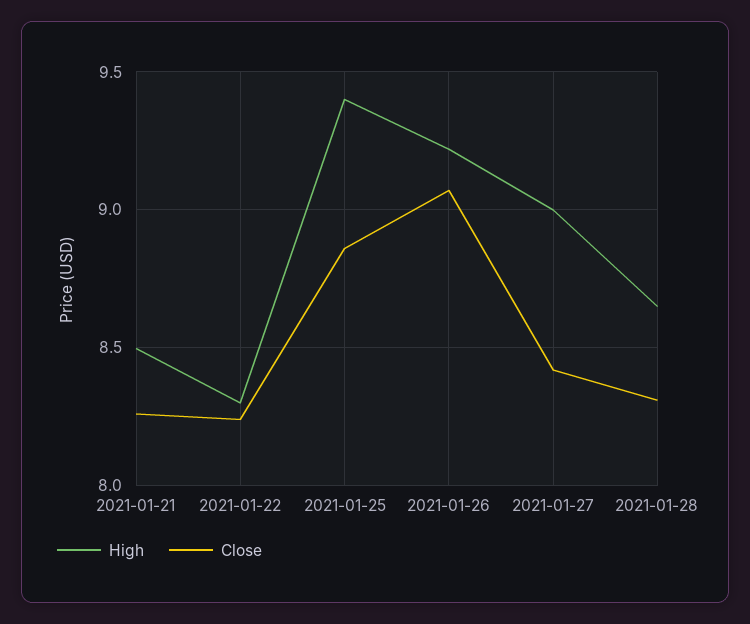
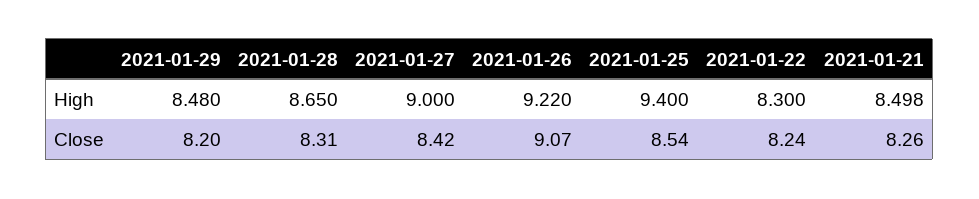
Close, 2021-01-25: 8.85 -> 8.54
High, 2021-01-29: none -> 8.48
Close, 2021-01-29: none -> 8.2

